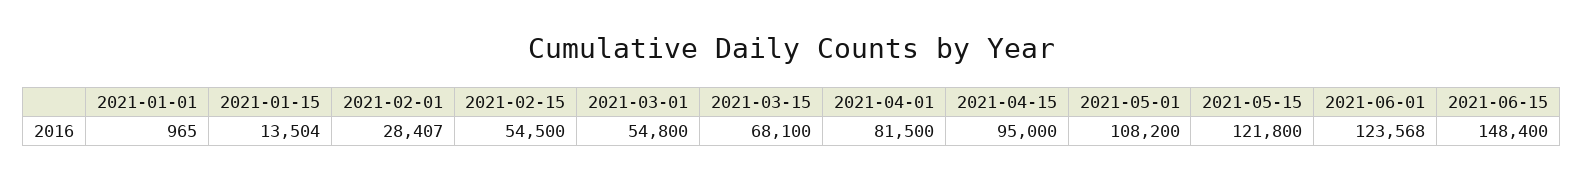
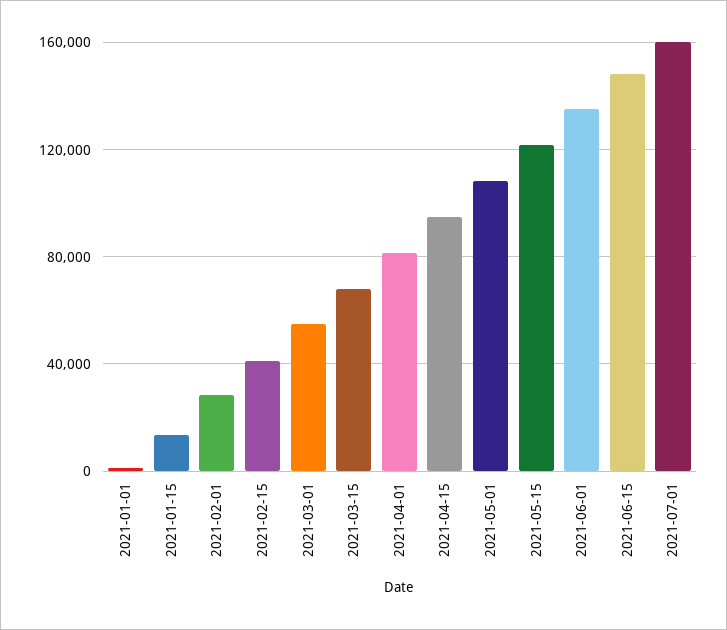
2021-02-15: 54500 -> 40000
2021-06-01: 123568 -> 135000
2021-07-01: none -> 160000

